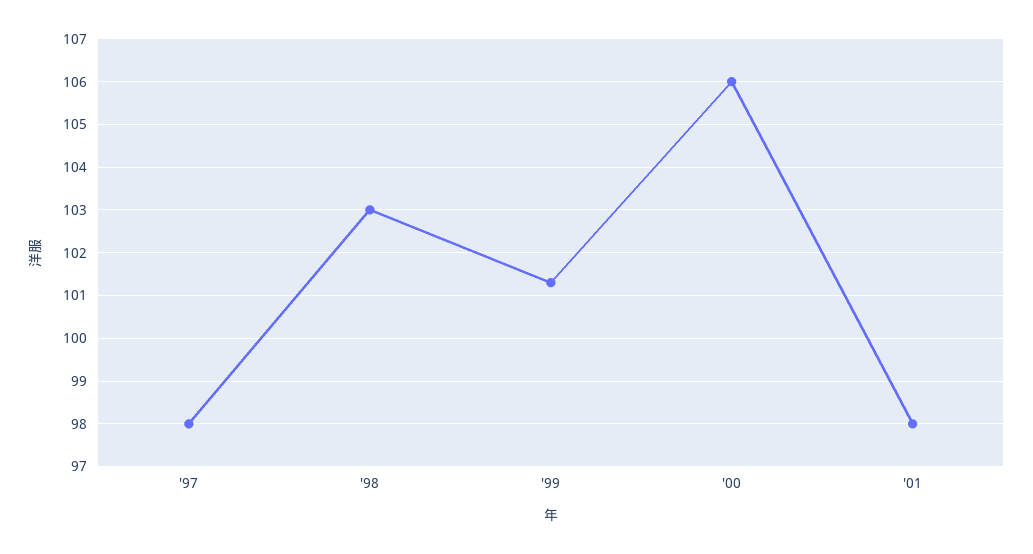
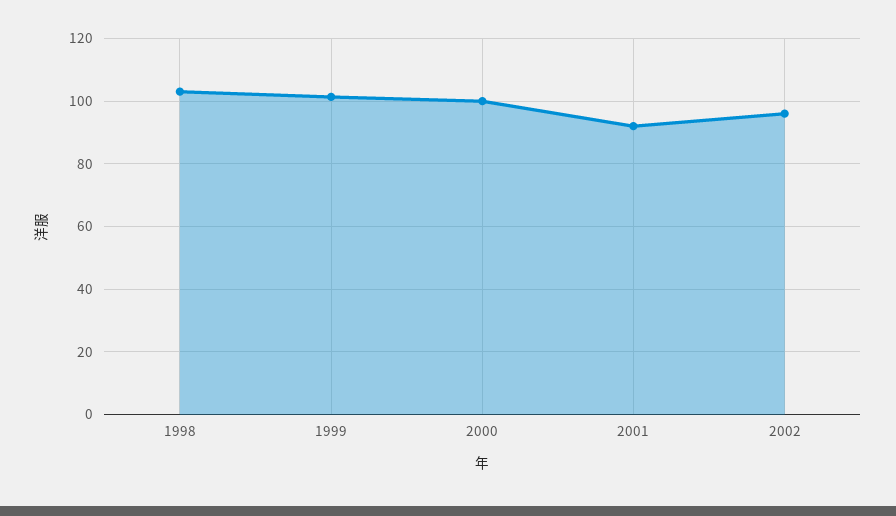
'97: 98 -> none
'00: 106 -> 100
'01: 98 -> 92
2002: none -> 96

